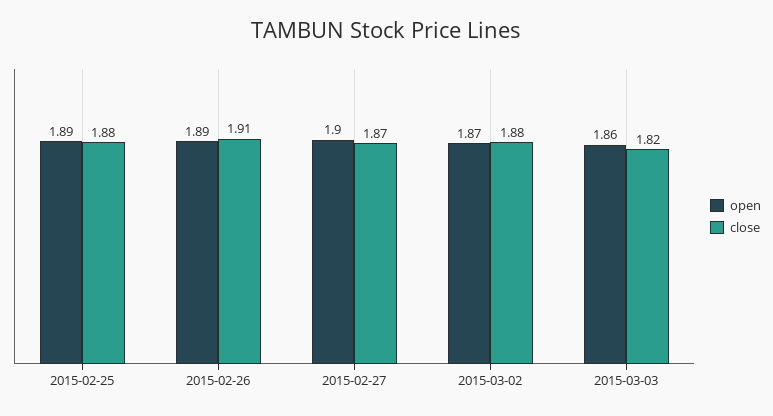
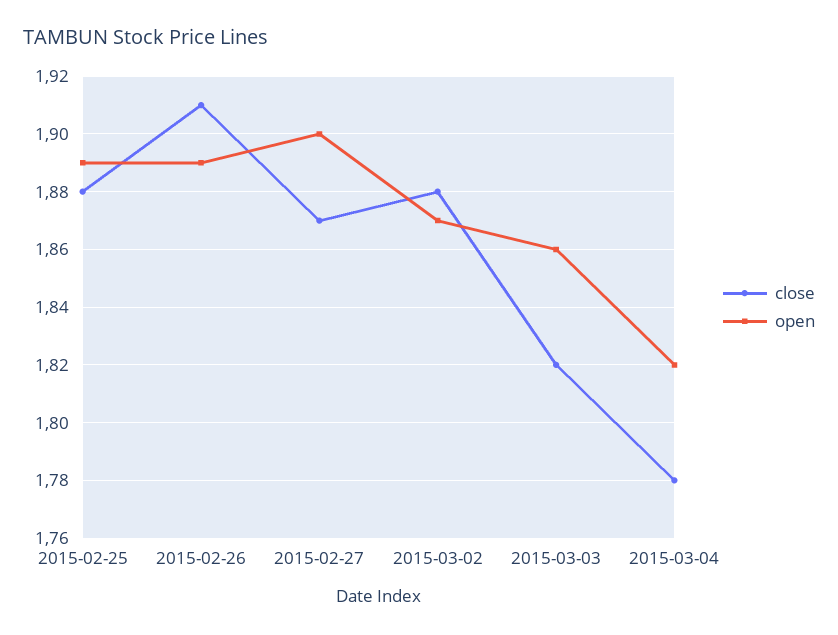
close, 2015-03-04: none -> 1.78
open, 2015-03-04: none -> 1.82

